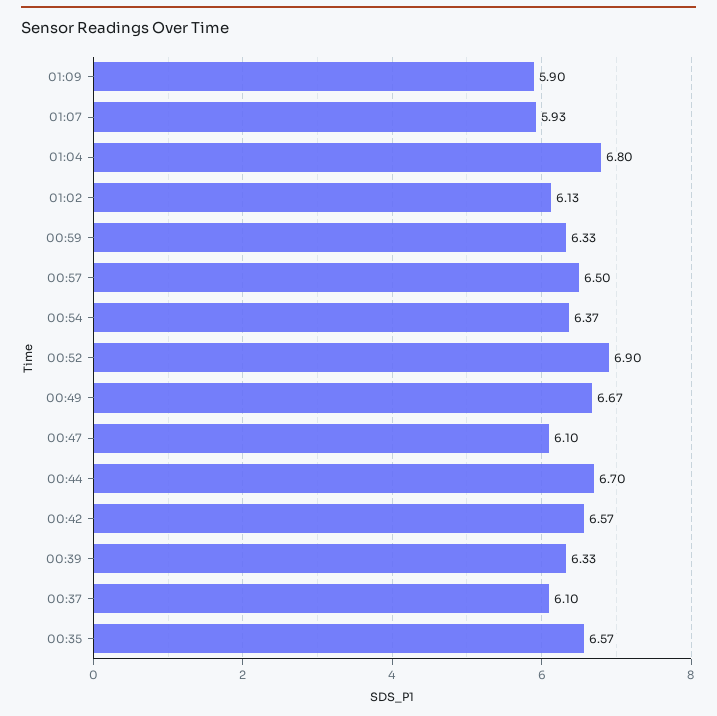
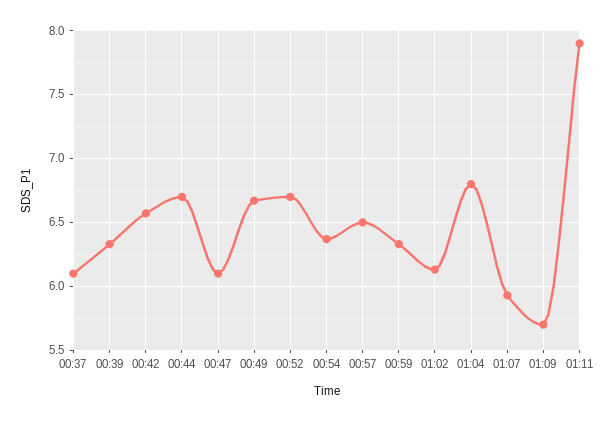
01:09: 5.9 -> 5.7
00:52: 6.9 -> 6.7
00:35: 6.57 -> none
01:11: none -> 7.9

